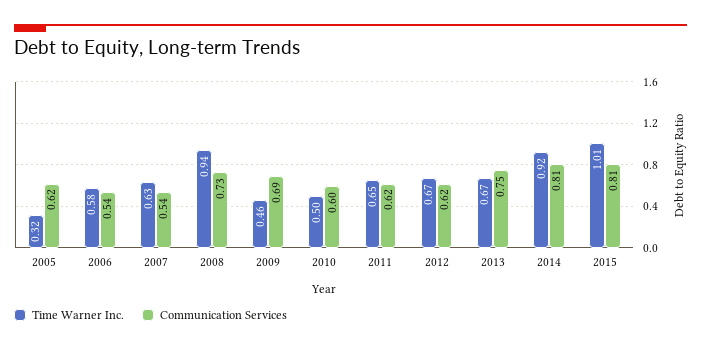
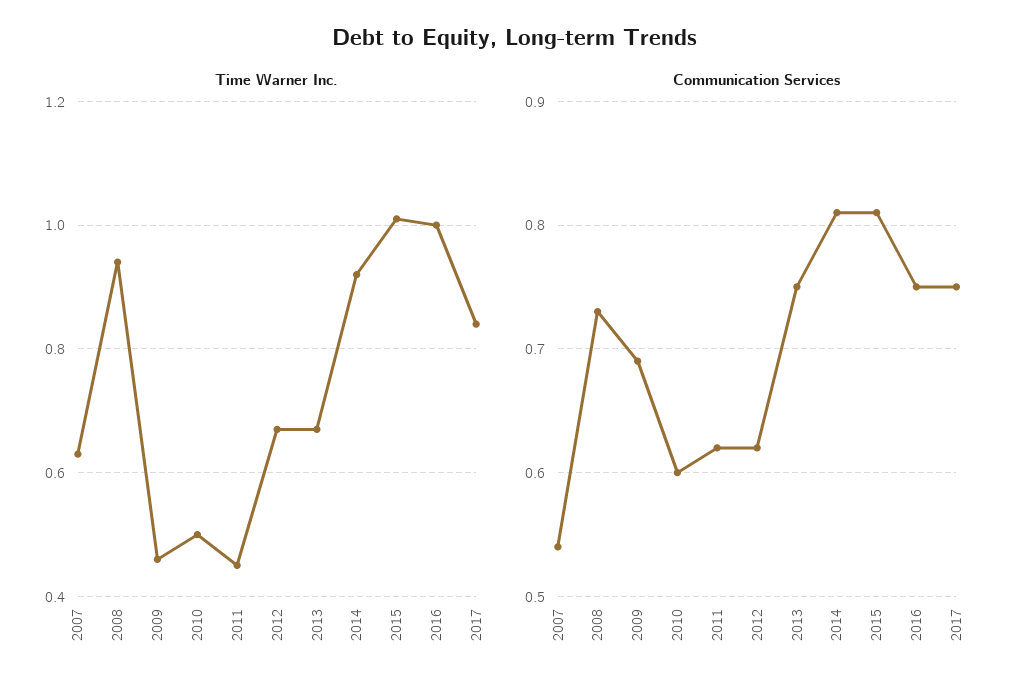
Time Warner Inc., 2005: 0.32 -> none
Communication Services, 2005: 0.62 -> none
Time Warner Inc., 2006: 0.58 -> none
Communication Services, 2006: 0.54 -> none
Time Warner Inc., 2011: 0.65 -> 0.45
Time Warner Inc., 2016: none -> 1
Time Warner Inc., 2017: none -> 0.85
Communication Services, 2016: none -> 0.75
Communication Services, 2017: none -> 0.75

